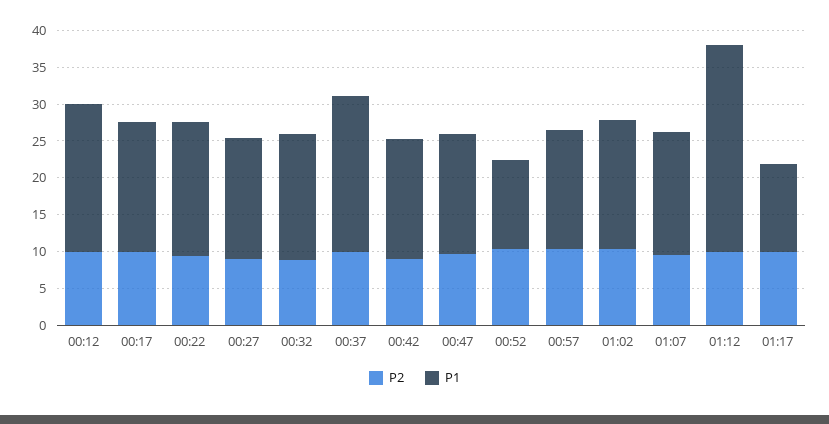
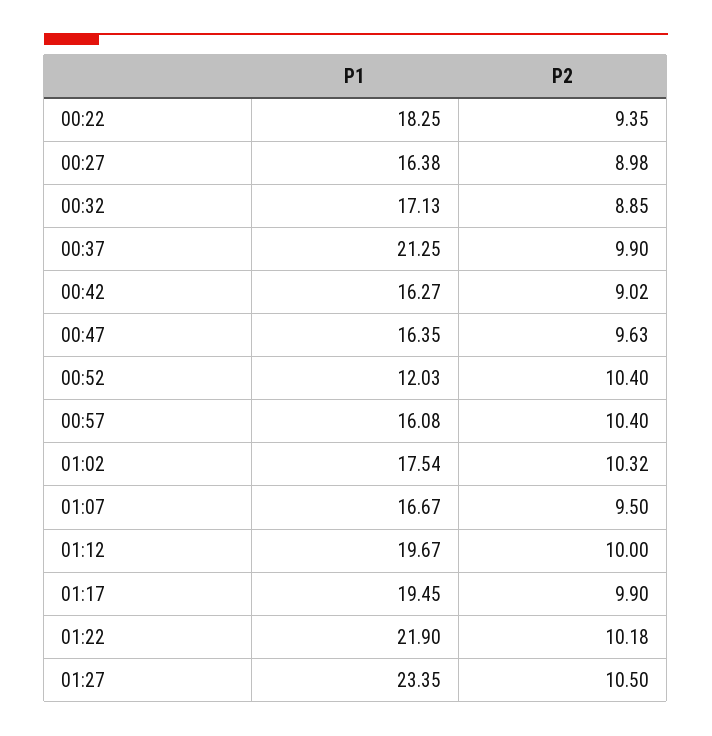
P2, 00:12: 10 -> none
P1, 00:12: 20 -> none
P2, 00:17: 10 -> none
P1, 00:17: 17.5 -> none
P1, 01:12: 27.5 -> 19.67
P1, 01:17: 12.5 -> 19.45
P1, 01:22: none -> 21.9
P2, 01:22: none -> 10.18
P1, 01:27: none -> 23.35
P2, 01:27: none -> 10.5

